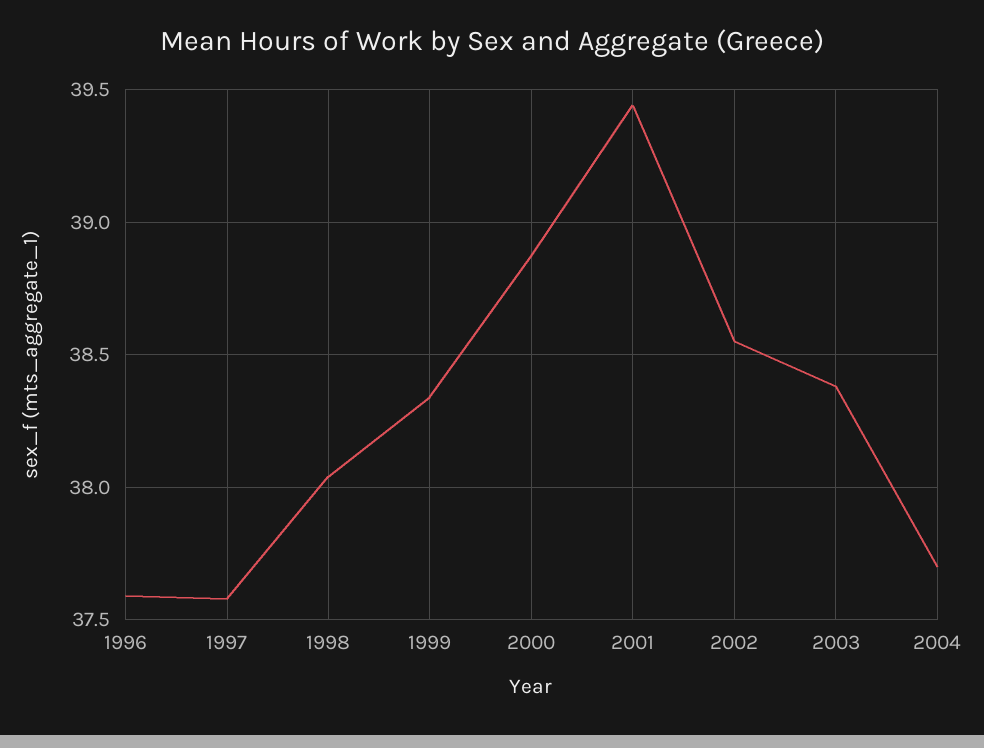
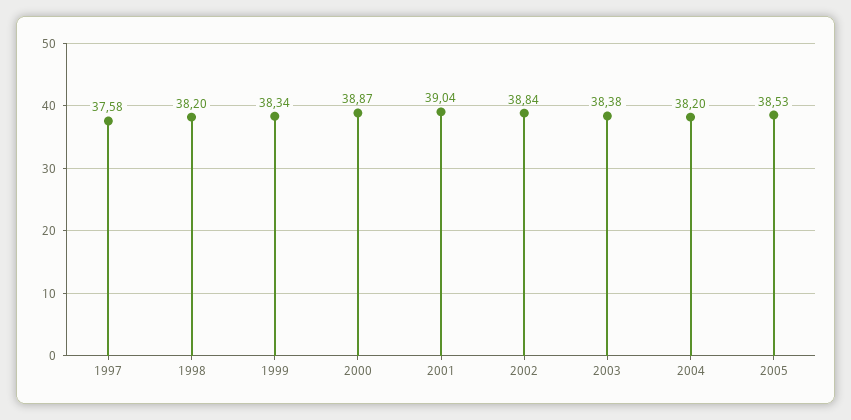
1996: 37.6 -> none
1998: 38.05 -> 38.2
2001: 39.45 -> 39.04
2002: 38.55 -> 38.84
2004: 37.7 -> 38.2
2005: none -> 38.53

